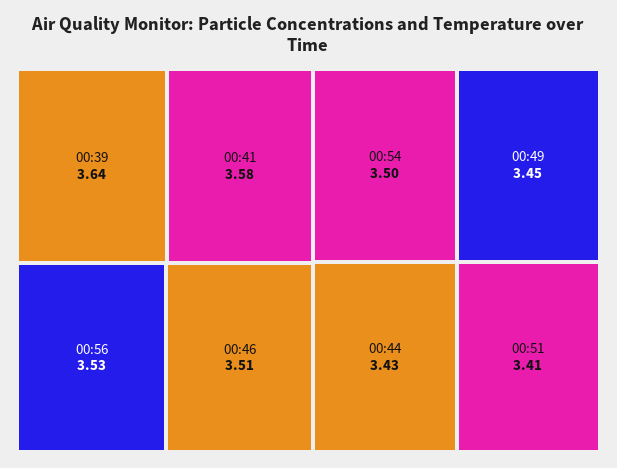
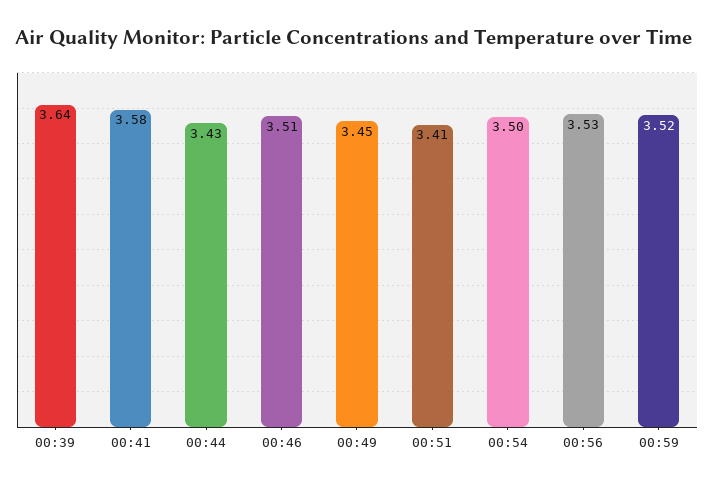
00:59: none -> 3.52

